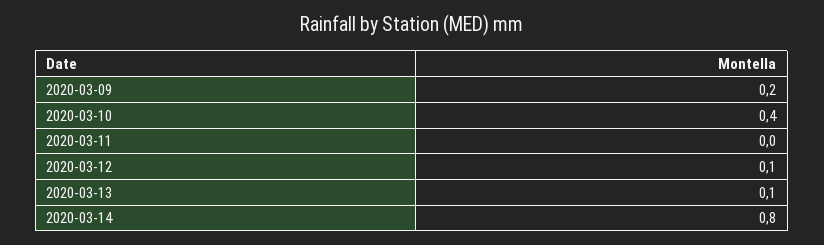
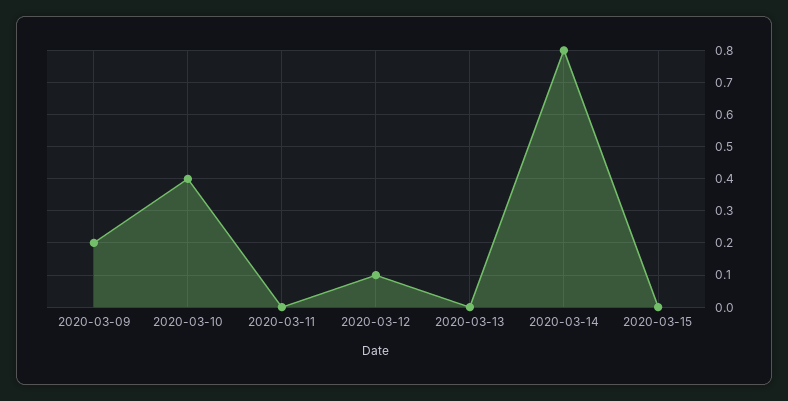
2020-03-13: 0.1 -> 0
2020-03-15: none -> 0

